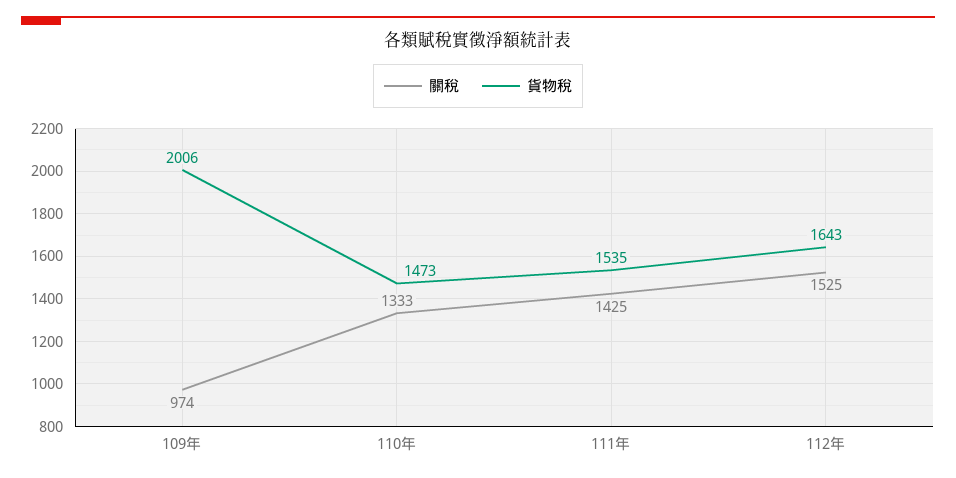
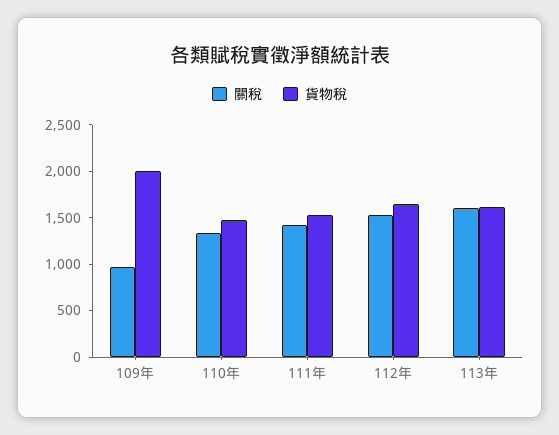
關稅, 113年: none -> 1600
貨物稅, 113年: none -> 1600

